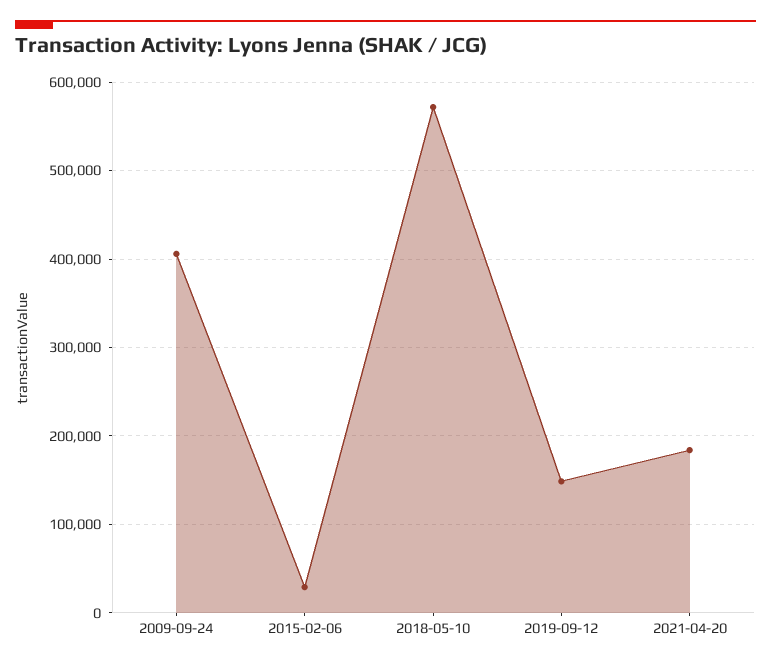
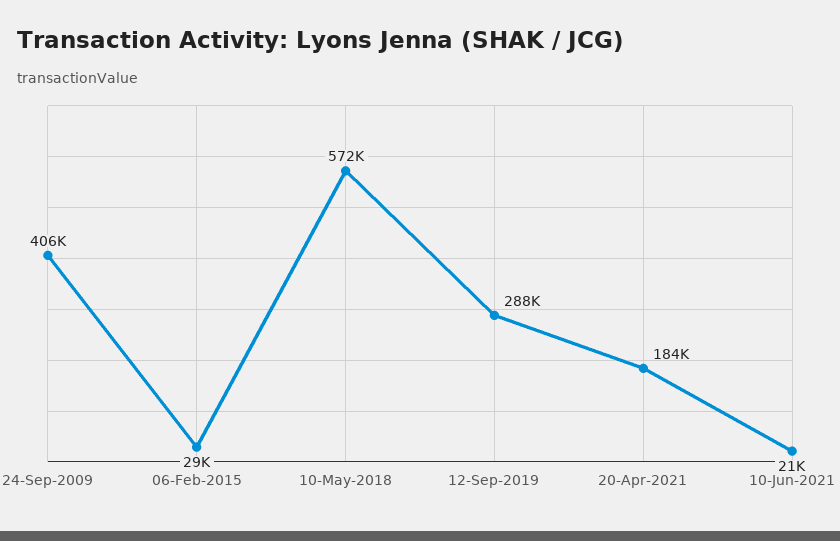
2019-09-12: 150000 -> 288000
10-Jun-2021: none -> 21000

